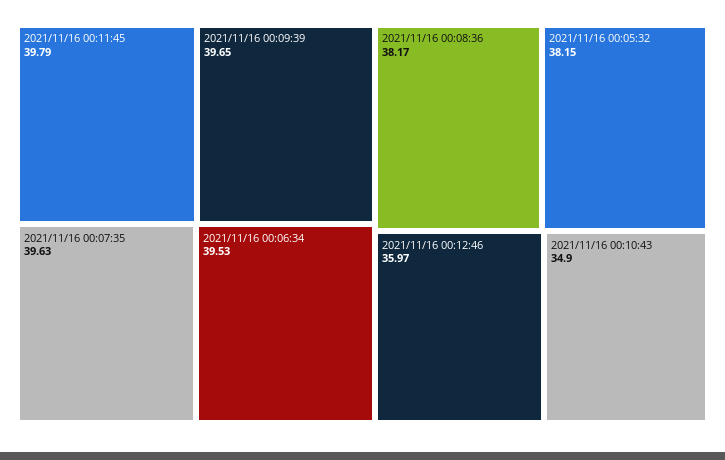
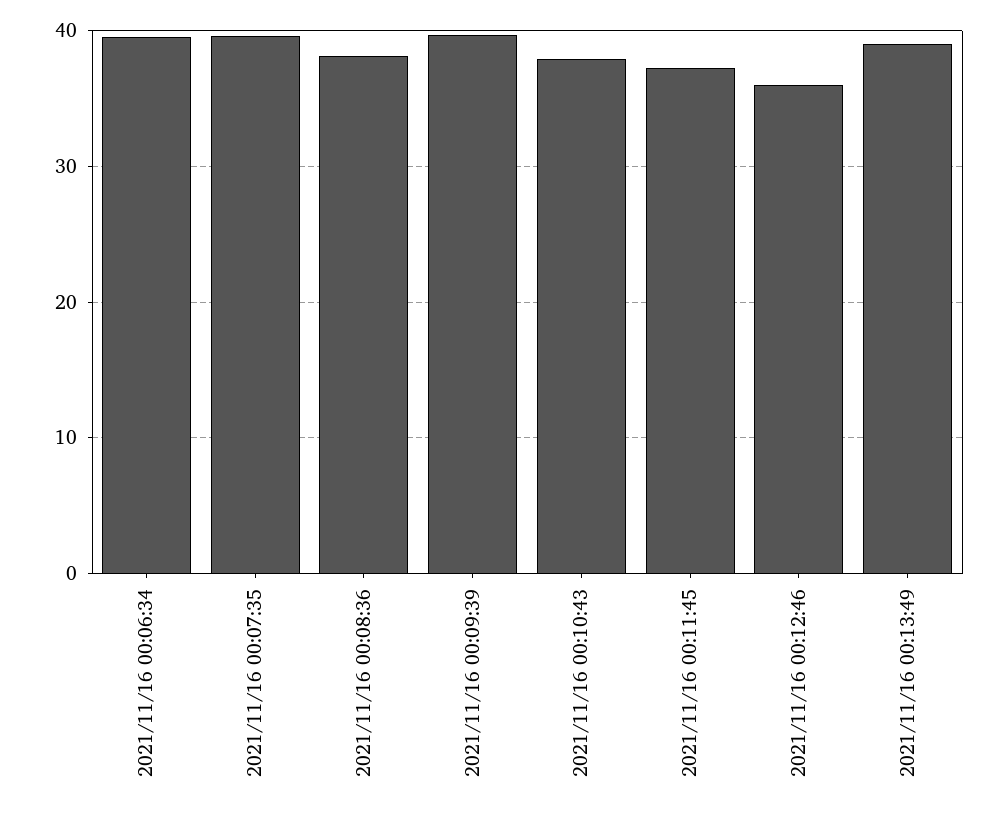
2021/11/16 00:11:45: 39.79 -> 37
2021/11/16 00:05:32: 38.15 -> none
2021/11/16 00:10:43: 34.9 -> 38
2021/11/16 00:13:49: none -> 39

